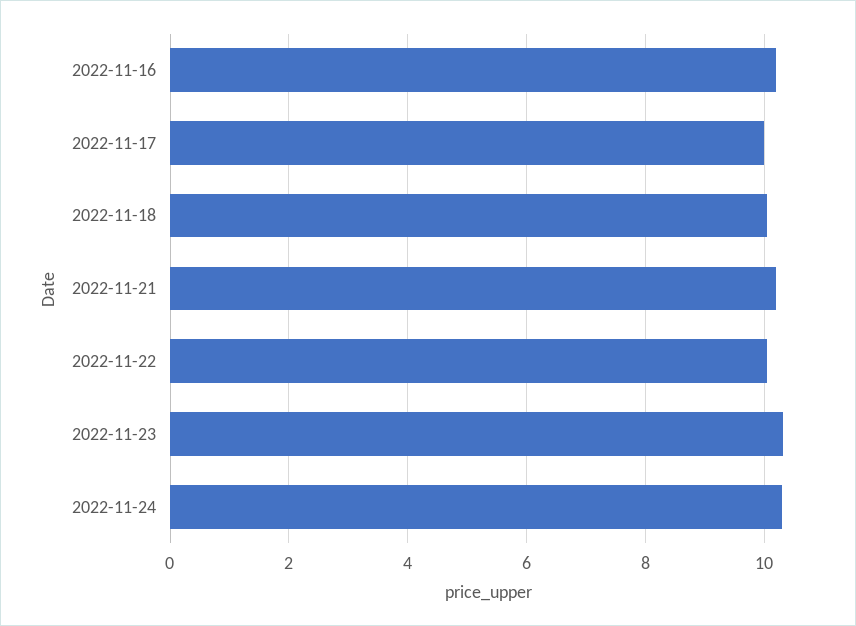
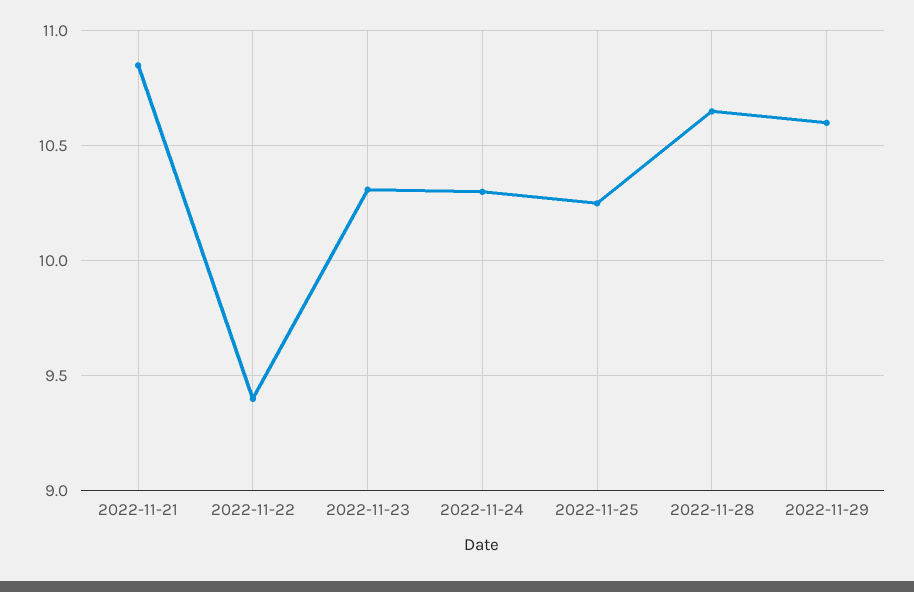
2022-11-16: 10.2 -> none
2022-11-17: 10 -> none
2022-11-18: 10 -> none
2022-11-21: 10.2 -> 10.85
2022-11-22: 10 -> 9.4
2022-11-25: none -> 10.25
2022-11-28: none -> 10.65
2022-11-29: none -> 10.6

